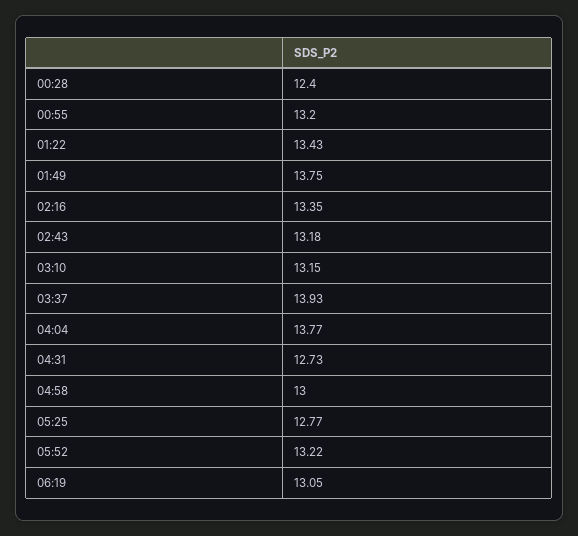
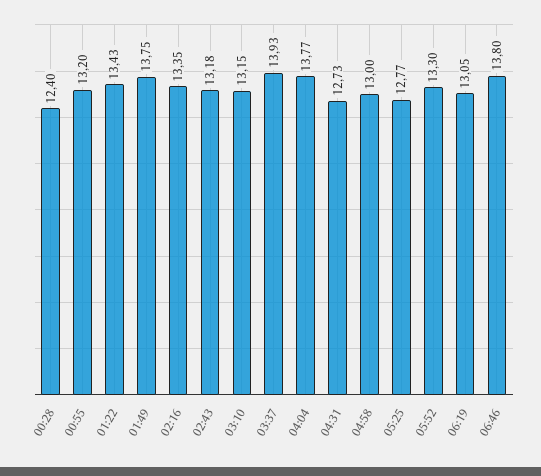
05:52: 13.22 -> 13.3
06:46: none -> 13.8

